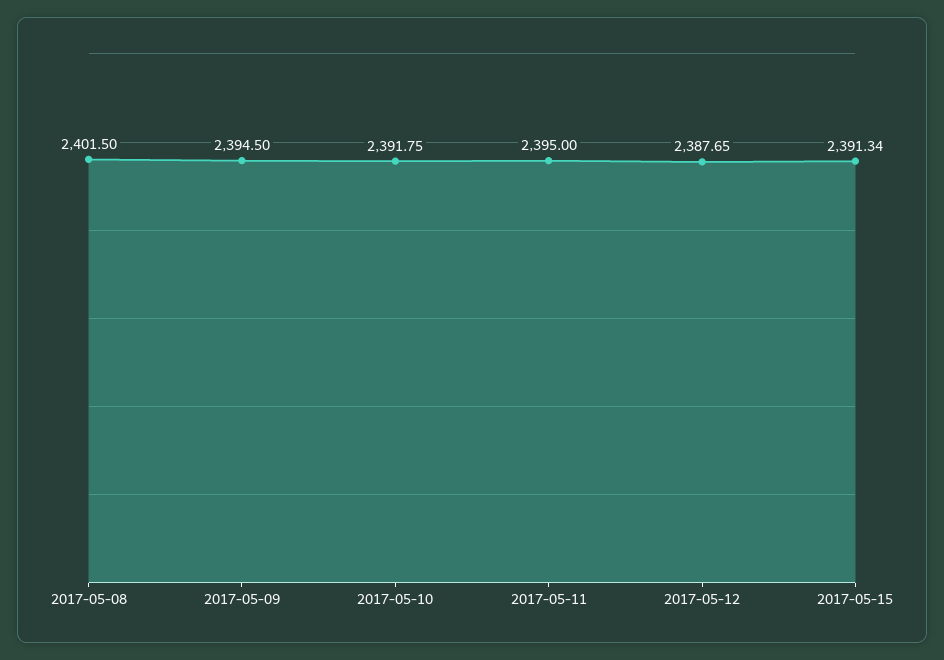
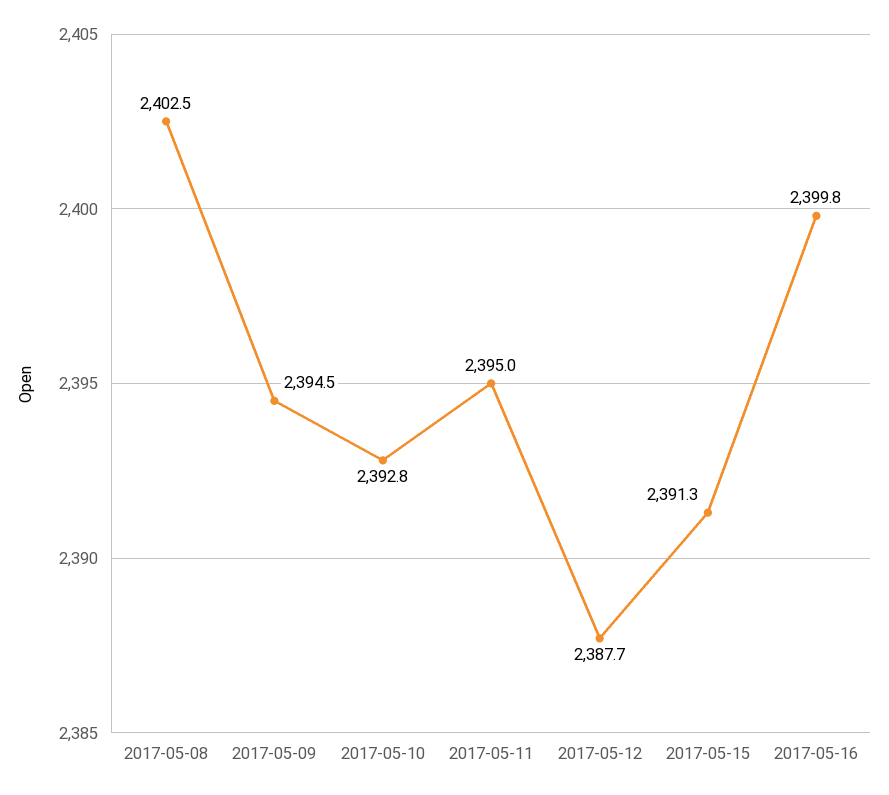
2017-05-08: 2401.5 -> 2402.5
2017-05-10: 2391.75 -> 2392.8
2017-05-16: none -> 2399.8

